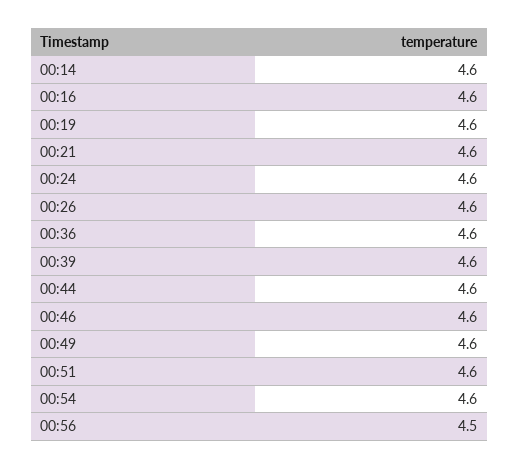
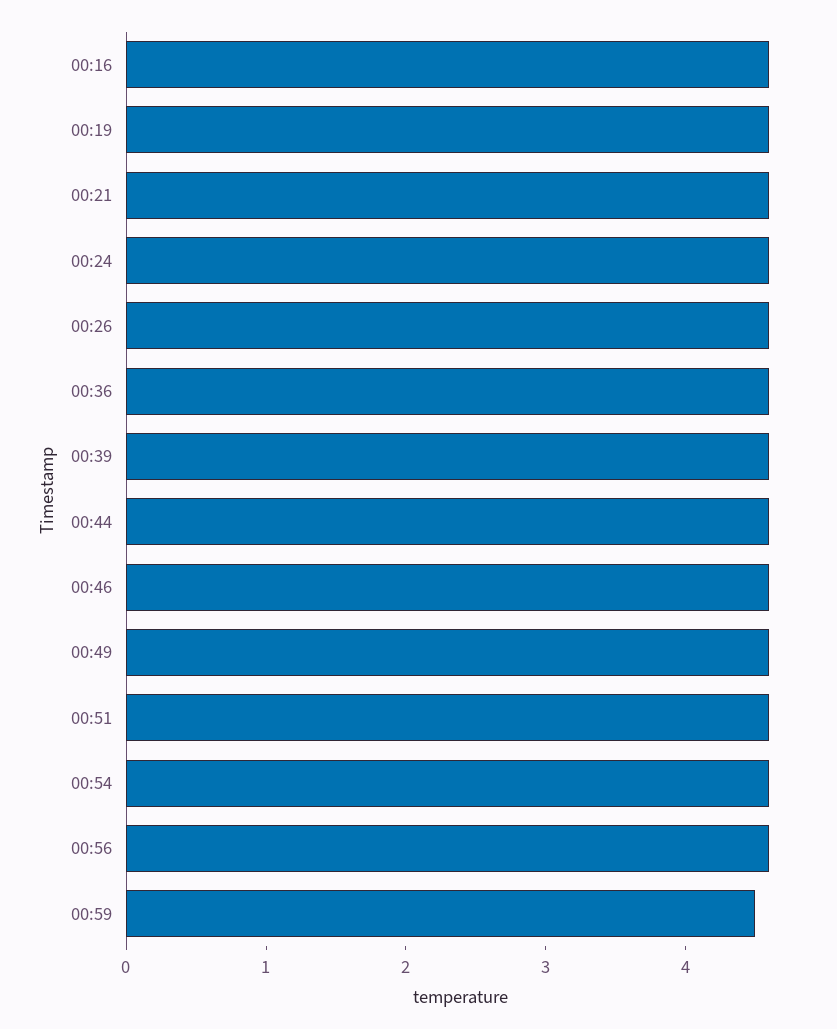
00:14: 4.6 -> none
00:56: 4.5 -> 4.6
00:59: none -> 4.5

